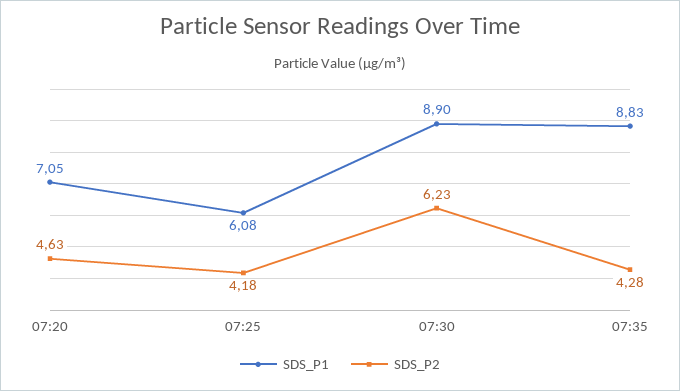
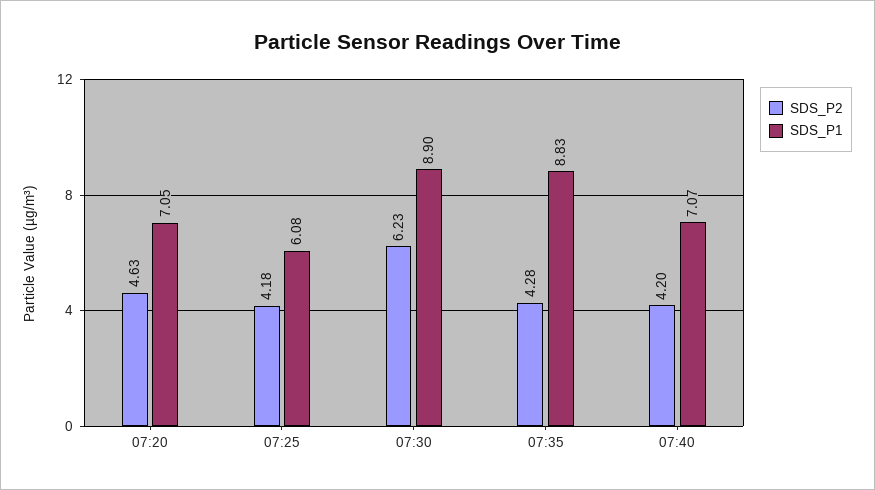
SDS_P2, 07:40: none -> 4.2
SDS_P1, 07:40: none -> 7.07

